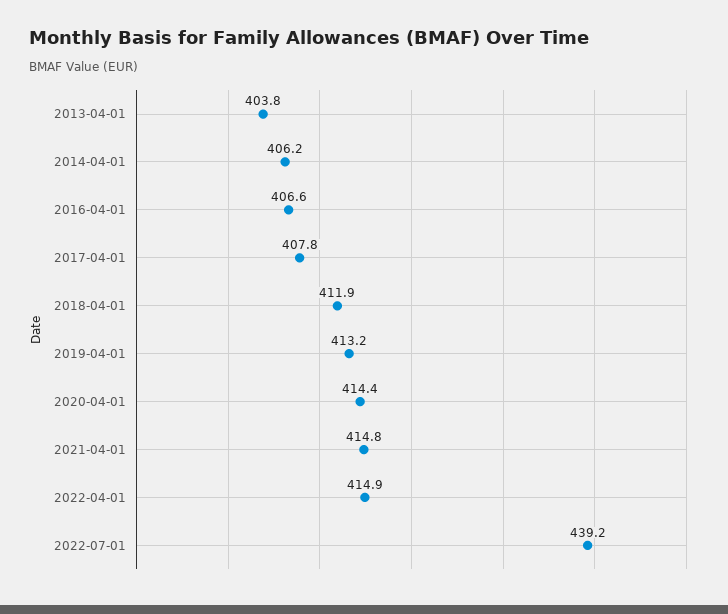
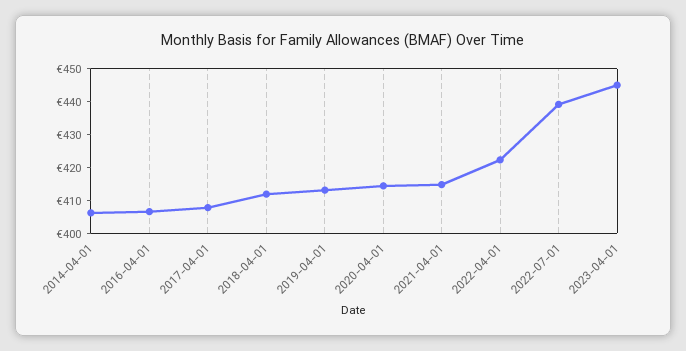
2013-04-01: 403.8 -> none
2022-04-01: 414.9 -> 422.5
2023-04-01: none -> 445

